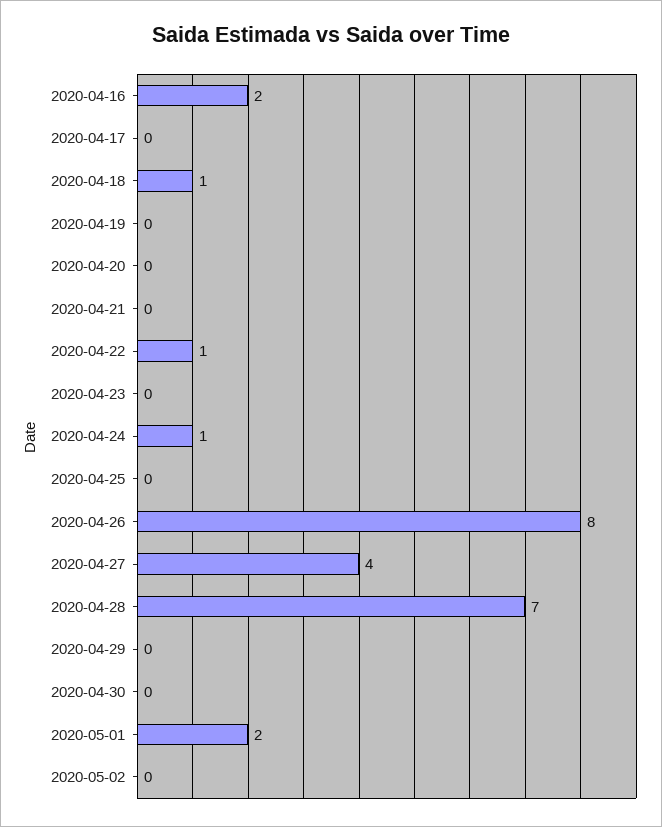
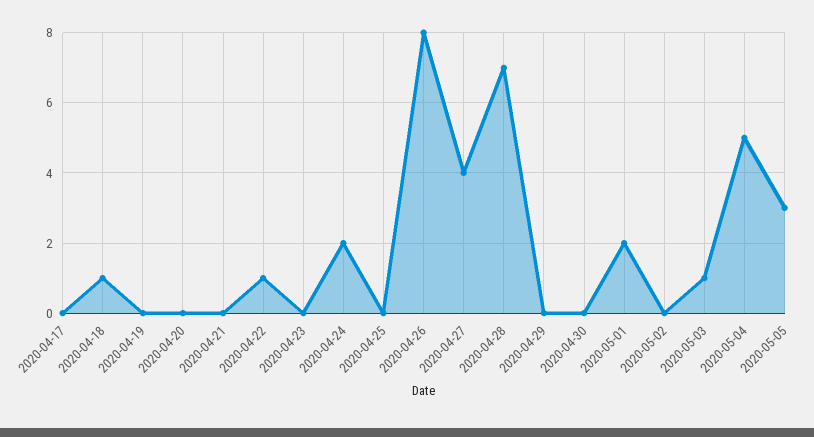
2020-04-16: 2 -> none
2020-04-24: 1 -> 2
2020-05-03: none -> 1
2020-05-04: none -> 5
2020-05-05: none -> 3

